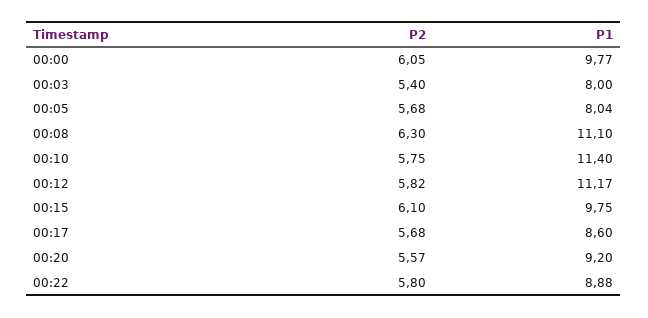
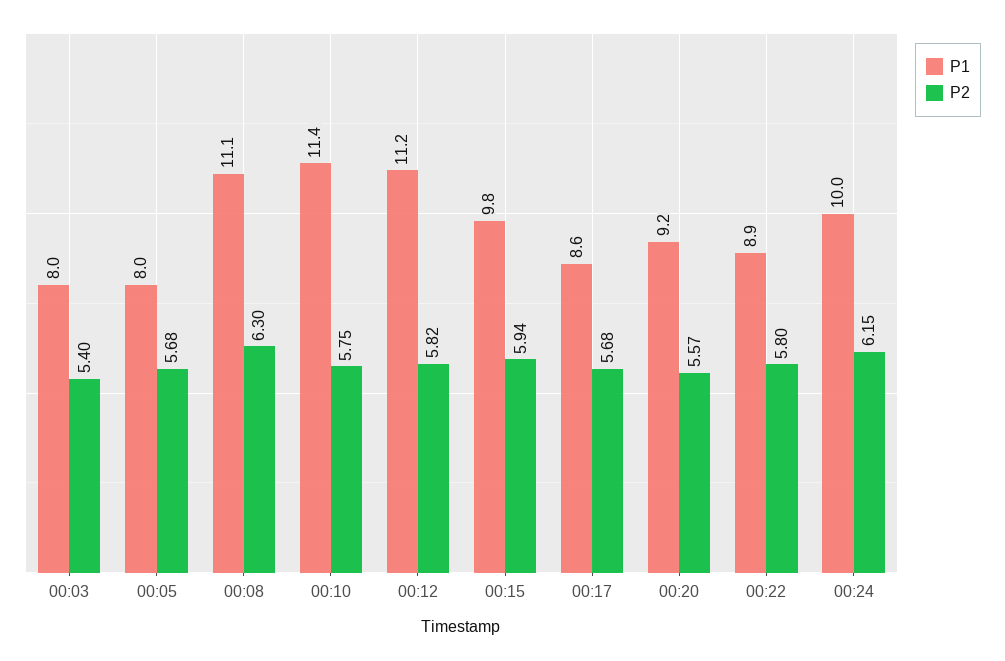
P2, 00:00: 6.05 -> none
P1, 00:00: 9.77 -> none
P2, 00:15: 6.1 -> 5.94
P1, 00:24: none -> 10
P2, 00:24: none -> 6.15

